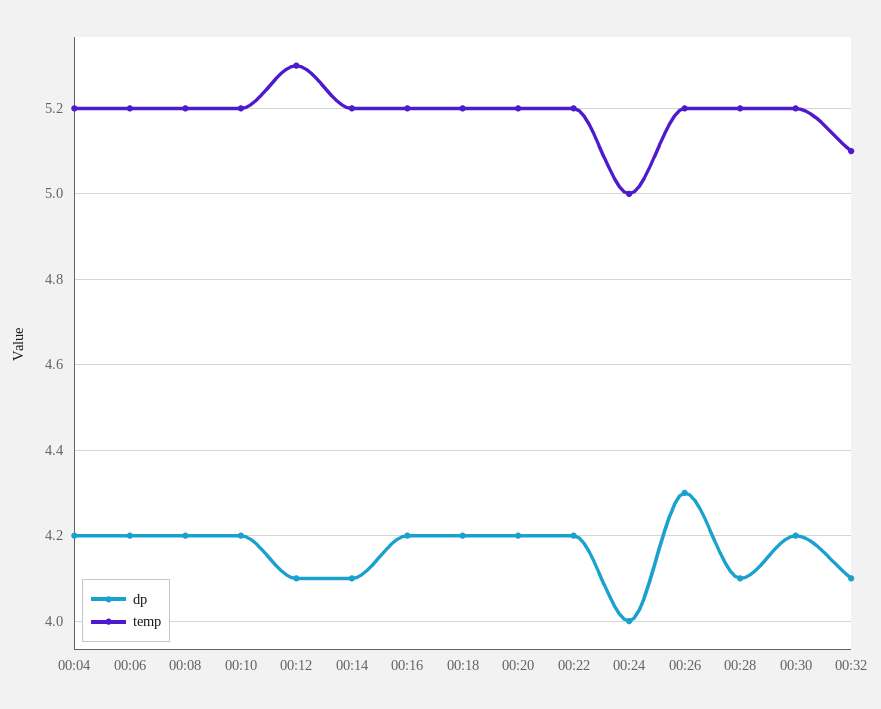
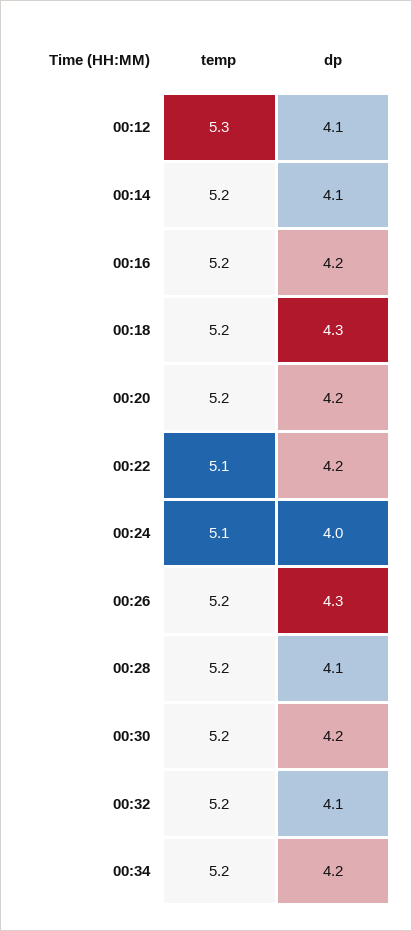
dp, 00:04: 4.2 -> none
temp, 00:04: 5.2 -> none
dp, 00:06: 4.2 -> none
temp, 00:06: 5.2 -> none
dp, 00:08: 4.2 -> none
temp, 00:08: 5.2 -> none
dp, 00:10: 4.2 -> none
temp, 00:10: 5.2 -> none
dp, 00:18: 4.2 -> 4.3
temp, 00:22: 5.2 -> 5.1
temp, 00:24: 5 -> 5.1
temp, 00:32: 5.1 -> 5.2
temp, 00:34: none -> 5.2
dp, 00:34: none -> 4.2

